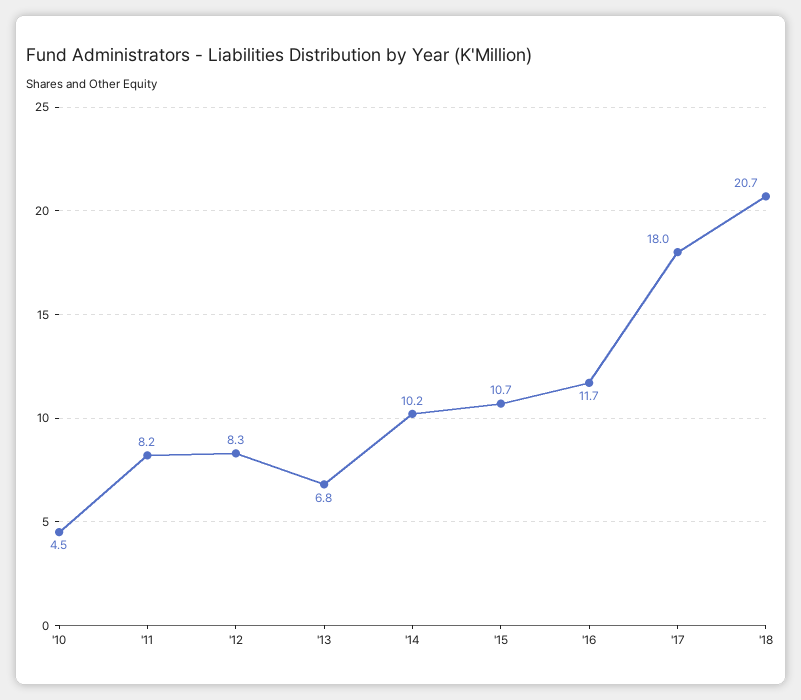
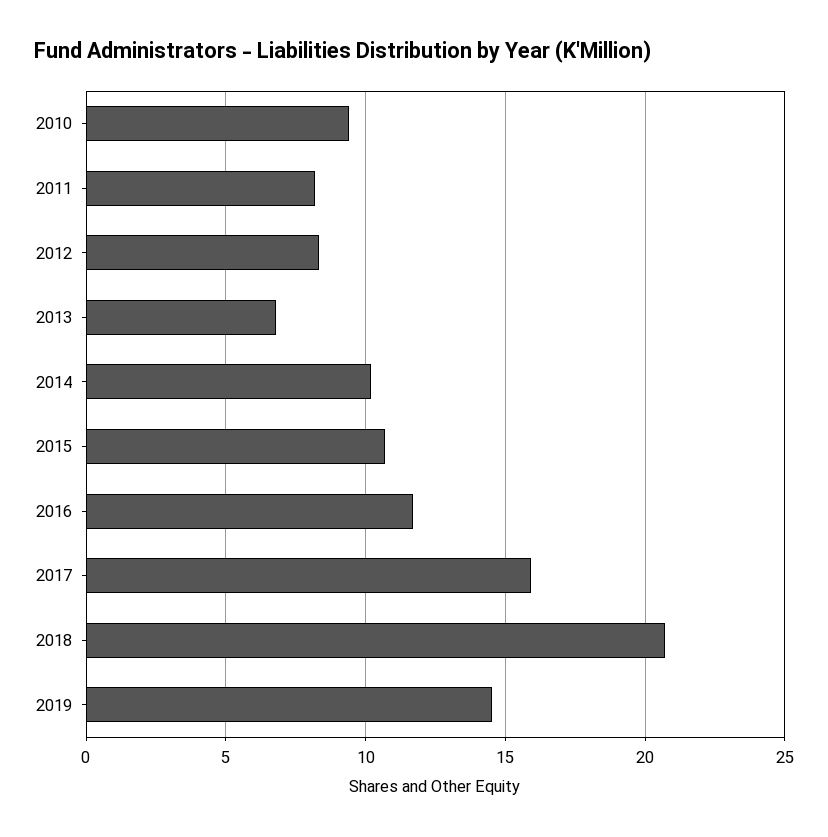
'10: 4.5 -> 9.5
'17: 18 -> 16
2019: none -> 14.5

